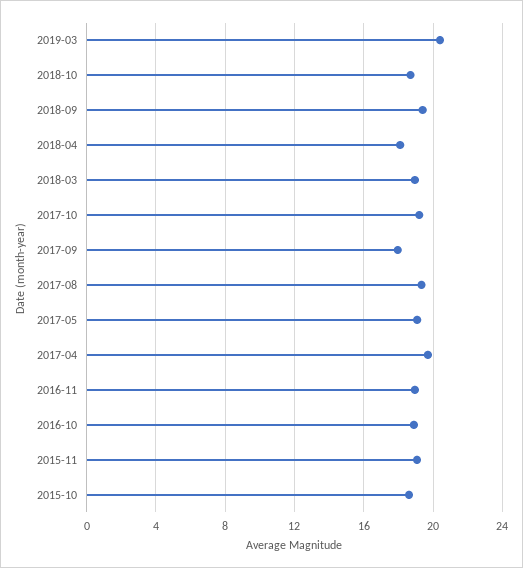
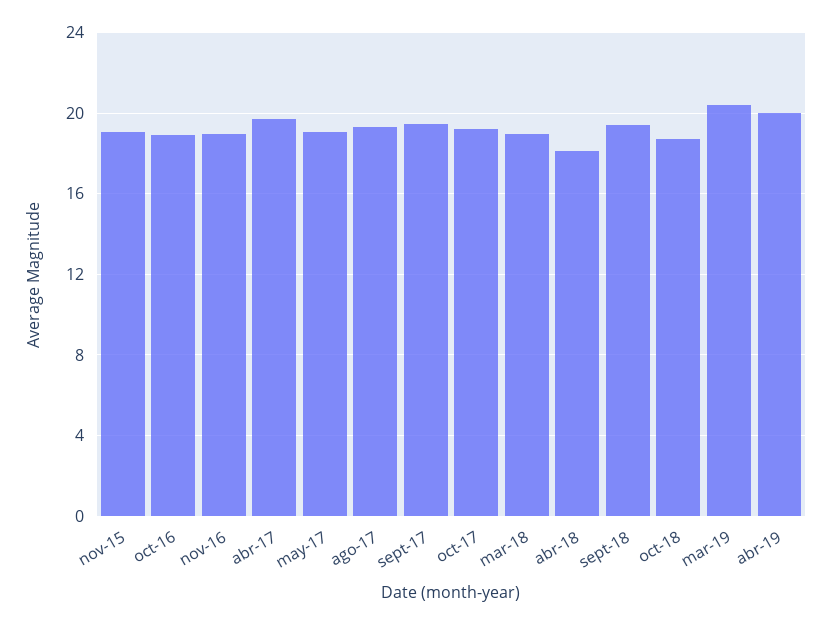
2017-09: 18 -> 19.5
2015-10: 18.5 -> none
abr-19: none -> 20

